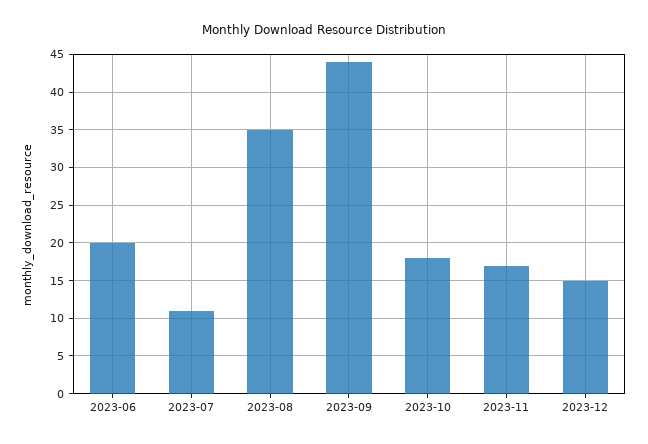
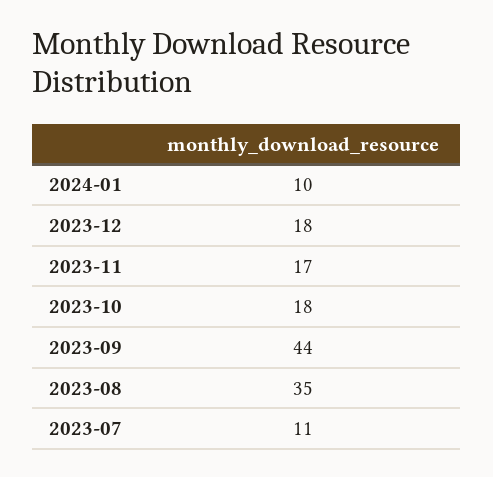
2023-06: 20 -> none
2023-12: 15 -> 18
2024-01: none -> 10

